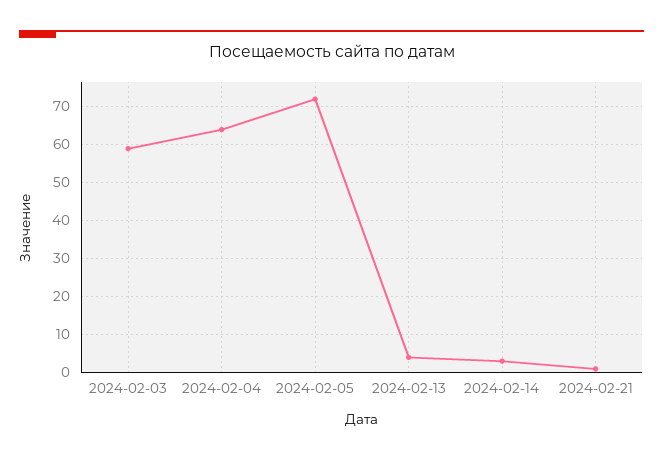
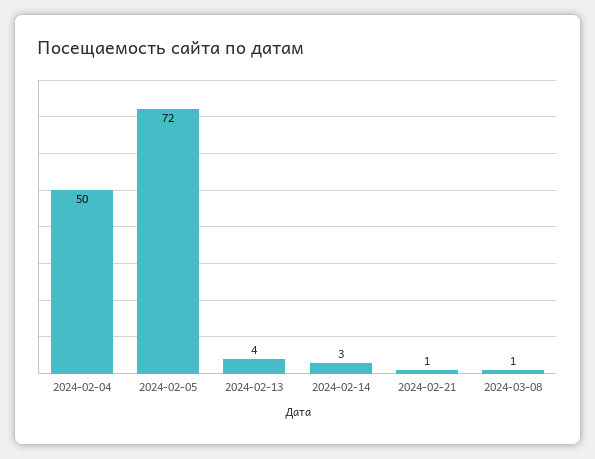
2024-02-03: 60 -> none
2024-02-04: 65 -> 50
2024-03-08: none -> 1

